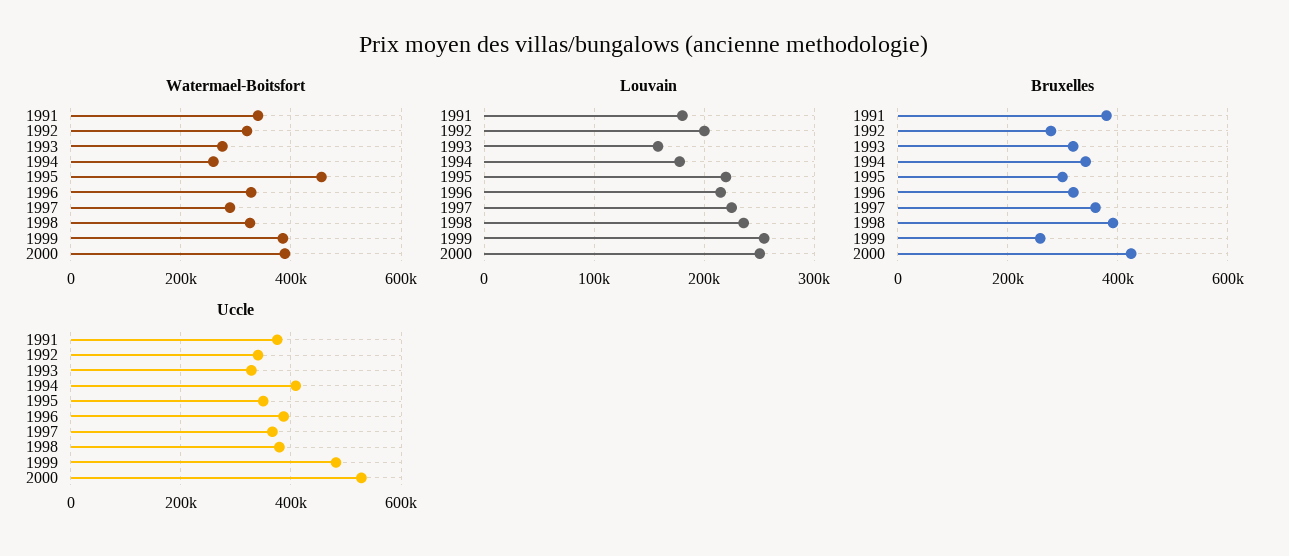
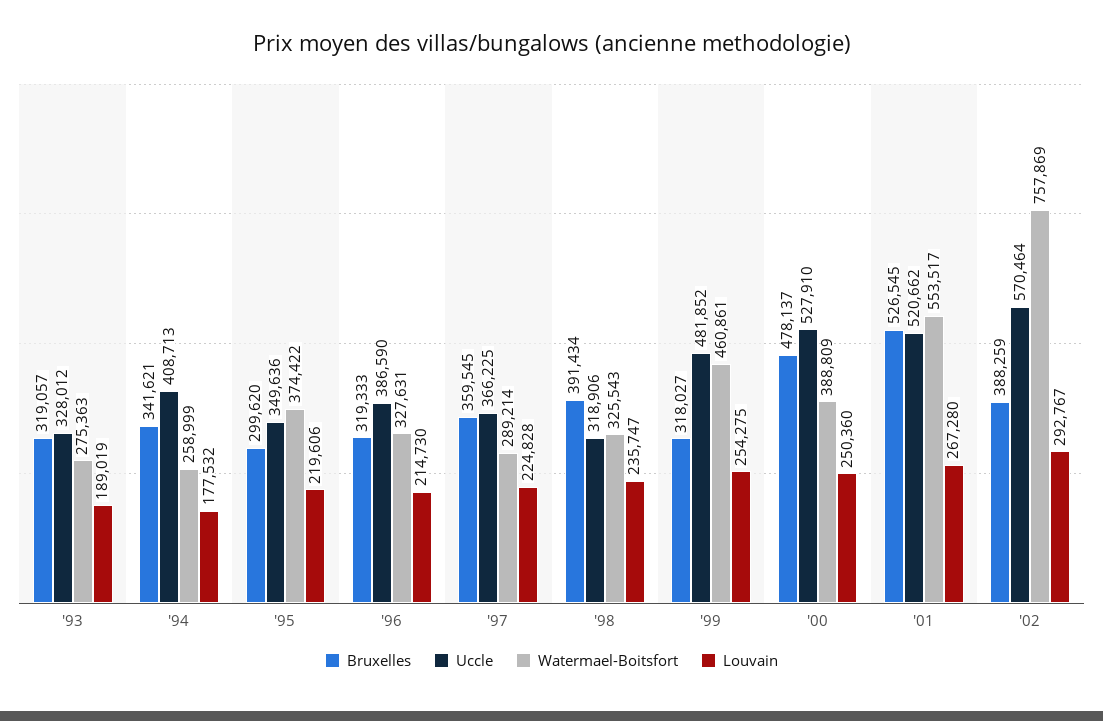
Watermael-Boitsfort, 1991: 340000 -> none
Watermael-Boitsfort, 1992: 320000 -> none
Watermael-Boitsfort, 1995: 460000 -> 374422
Watermael-Boitsfort, 1999: 380000 -> 460861
Louvain, 1991: 180000 -> none
Louvain, 1992: 200000 -> none
Louvain, 1993: 160000 -> 189019
Bruxelles, 1991: 380000 -> none
Bruxelles, 1992: 280000 -> none
Bruxelles, 1999: 260000 -> 318027
Bruxelles, 2000: 420000 -> 478137
Uccle, 1991: 380000 -> none
Uccle, 1992: 340000 -> none
Uccle, 1998: 380000 -> 318906
Bruxelles, '01: none -> 526545
Uccle, '01: none -> 520662
Watermael-Boitsfort, '01: none -> 553517
Louvain, '01: none -> 267280
Bruxelles, '02: none -> 388259
Uccle, '02: none -> 570464
Watermael-Boitsfort, '02: none -> 757869
Louvain, '02: none -> 292767

